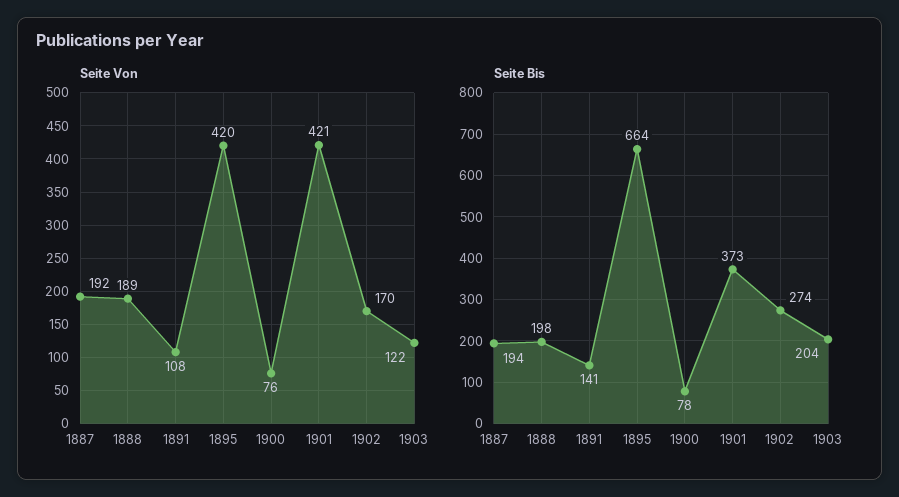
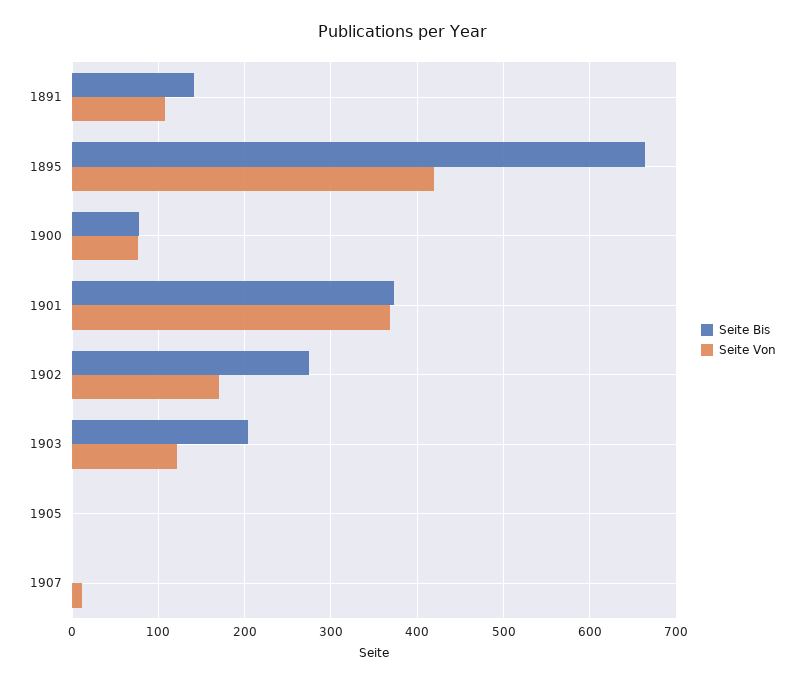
Seite Von, 1887: 192 -> none
Seite Von, 1888: 189 -> none
Seite Von, 1901: 421 -> 370
Seite Bis, 1887: 194 -> none
Seite Bis, 1888: 198 -> none
Seite Bis, 1905: none -> 0
Seite Von, 1905: none -> 0
Seite Bis, 1907: none -> 0
Seite Von, 1907: none -> 10

